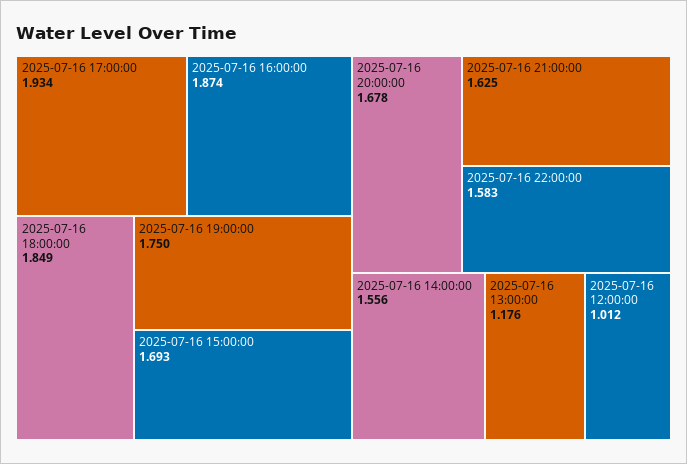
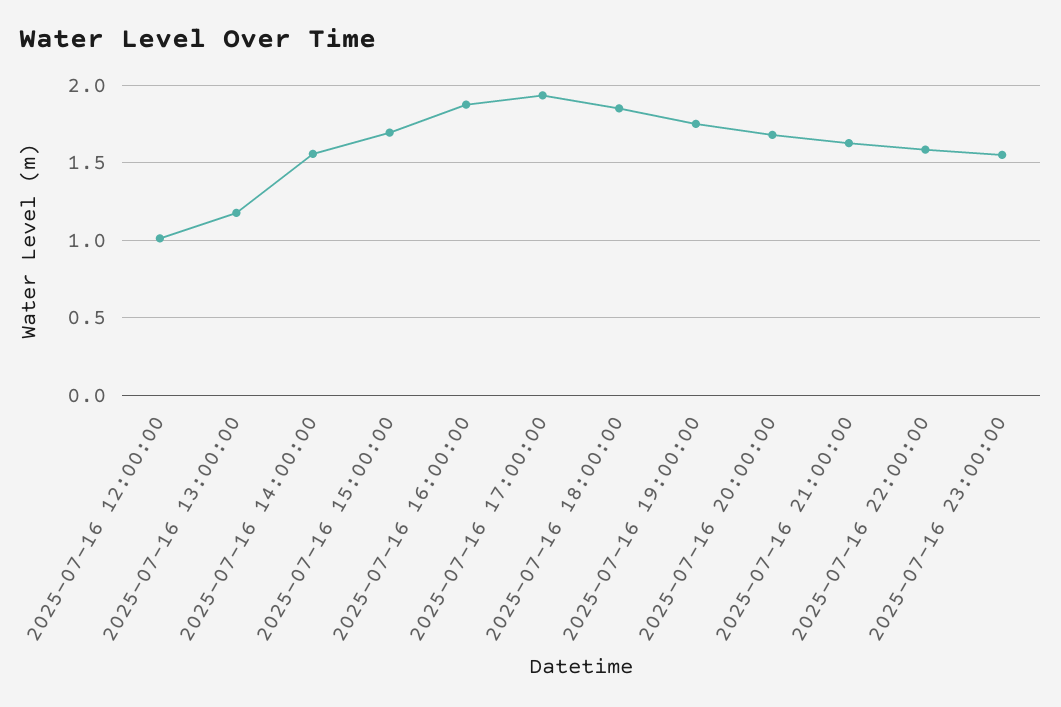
2025-07-16 23:00:00: none -> 1.55

